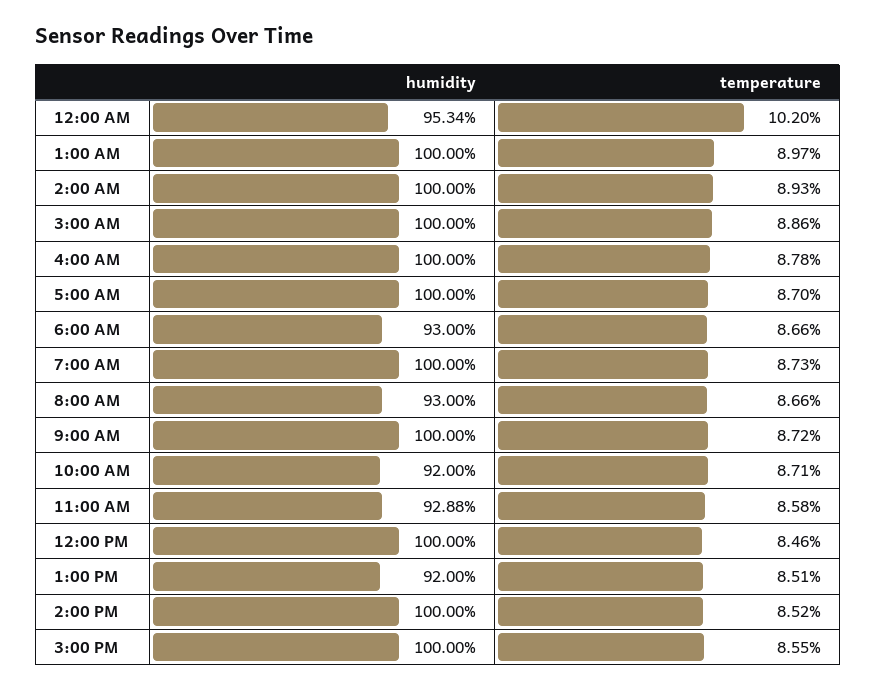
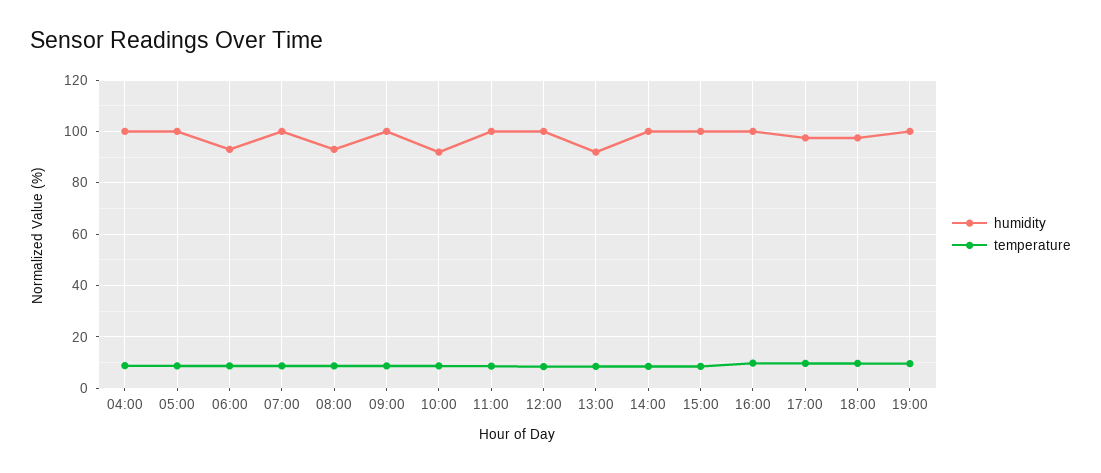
humidity, 12:00 AM: 95.34 -> none
temperature, 12:00 AM: 10.2 -> none
humidity, 1:00 AM: 100 -> none
temperature, 1:00 AM: 8.97 -> none
humidity, 2:00 AM: 100 -> none
temperature, 2:00 AM: 8.93 -> none
humidity, 3:00 AM: 100 -> none
temperature, 3:00 AM: 8.86 -> none
humidity, 11:00 AM: 92.88 -> 100
humidity, 16:00: none -> 100
temperature, 16:00: none -> 10
humidity, 17:00: none -> 97.5
temperature, 17:00: none -> 10
humidity, 18:00: none -> 97.5
temperature, 18:00: none -> 10
humidity, 19:00: none -> 100
temperature, 19:00: none -> 10

